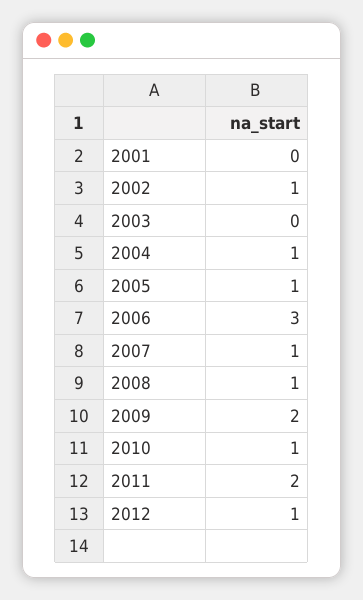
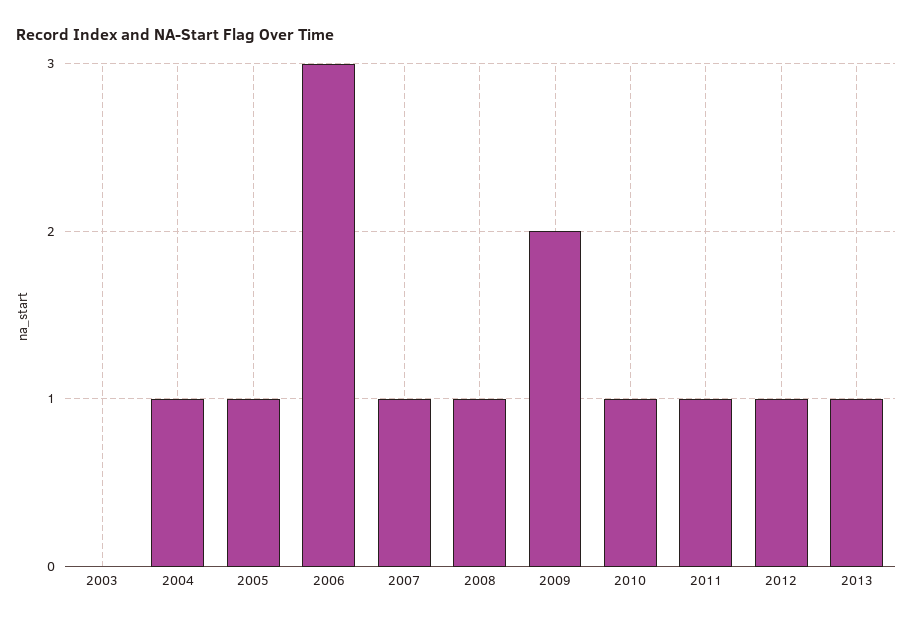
2001: 0 -> none
2002: 1 -> none
2011: 2 -> 1
2013: none -> 1

